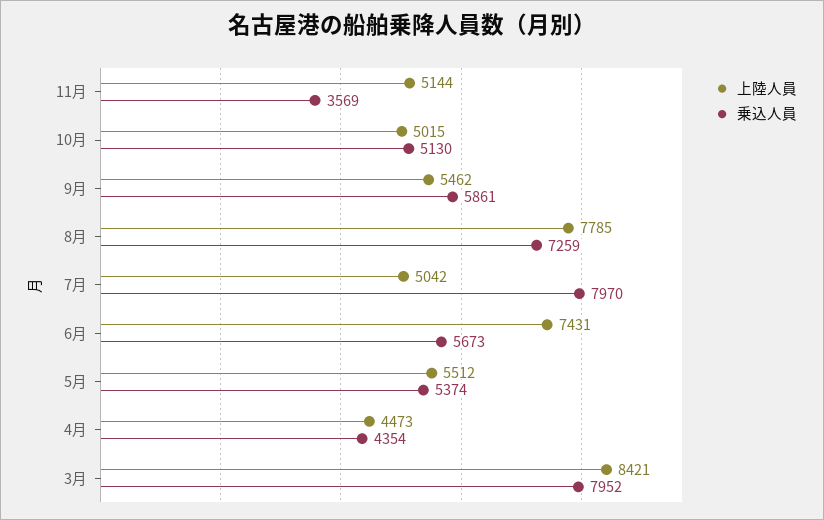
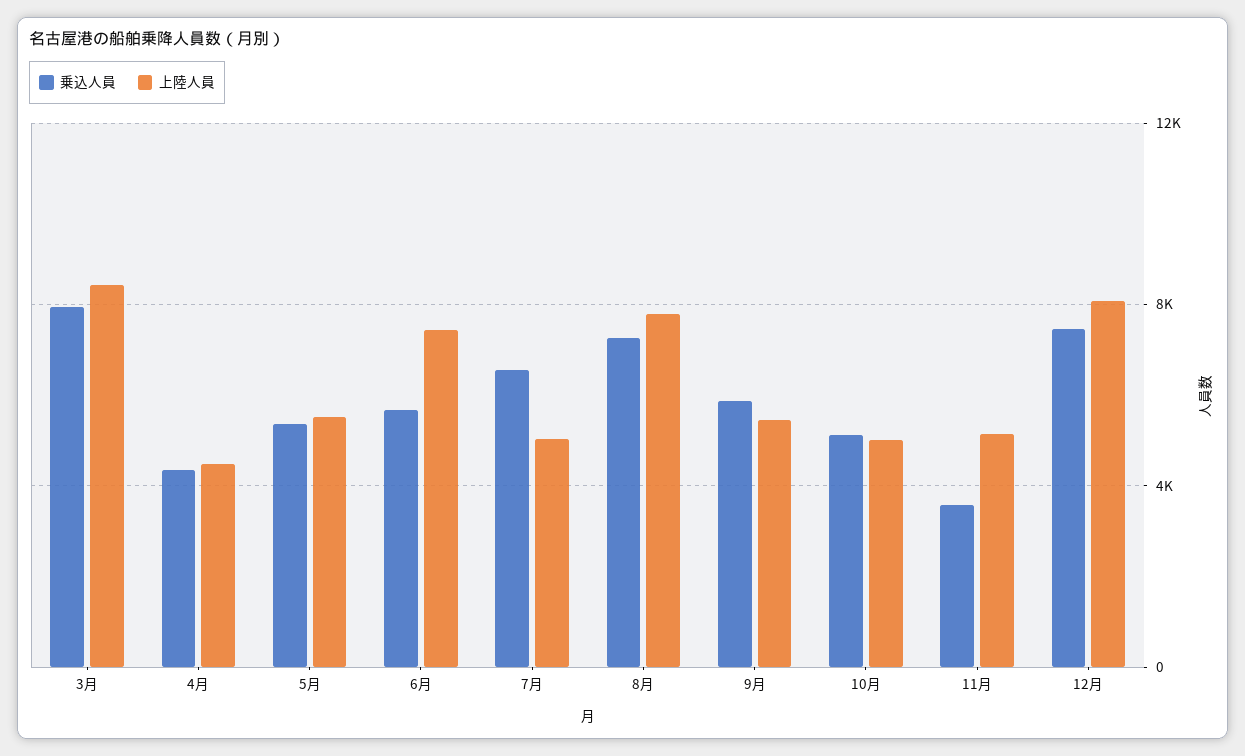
乗込人員, 7月: 7970 -> 6500
乗込人員, 12月: none -> 7500
上陸人員, 12月: none -> 8000

